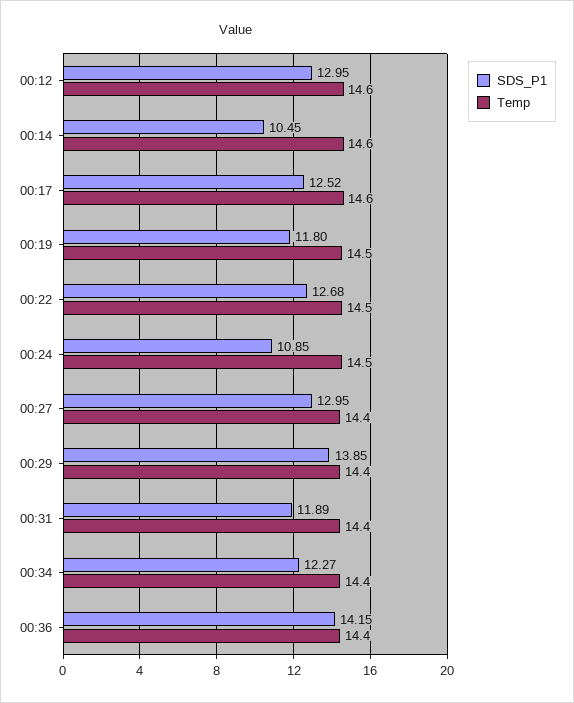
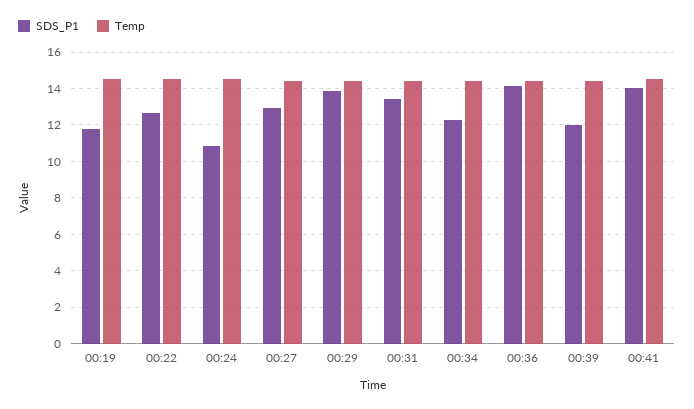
SDS_P1, 00:12: 12.95 -> none
Temp, 00:12: 14.6 -> none
SDS_P1, 00:14: 10.45 -> none
Temp, 00:14: 14.6 -> none
SDS_P1, 00:17: 12.52 -> none
Temp, 00:17: 14.6 -> none
SDS_P1, 00:31: 11.89 -> 13.5
SDS_P1, 00:39: none -> 12
Temp, 00:39: none -> 14.5
SDS_P1, 00:41: none -> 14
Temp, 00:41: none -> 14.5

